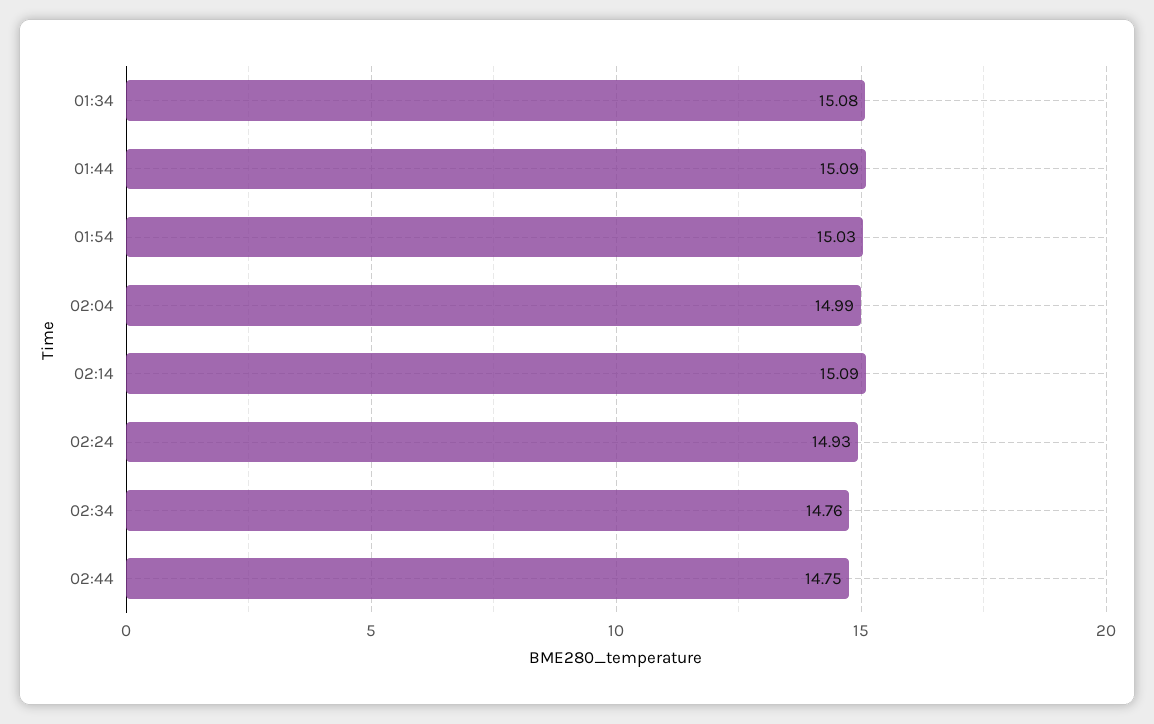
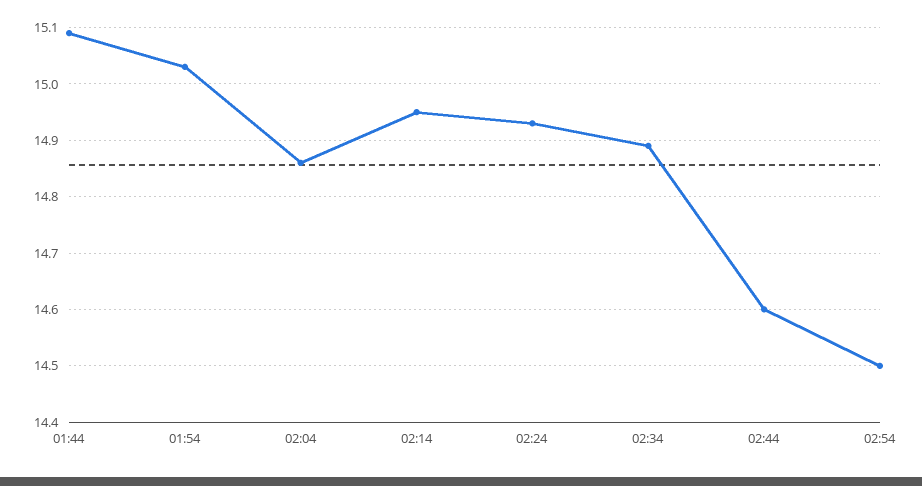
01:34: 15.08 -> none
02:04: 14.99 -> 14.85
02:14: 15.09 -> 14.95
02:34: 14.76 -> 14.9
02:44: 14.75 -> 14.6
02:54: none -> 14.5

